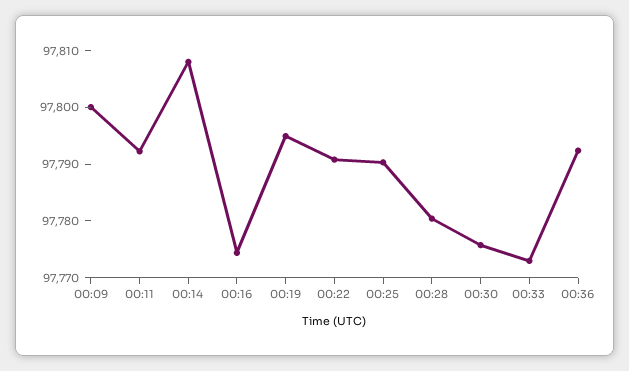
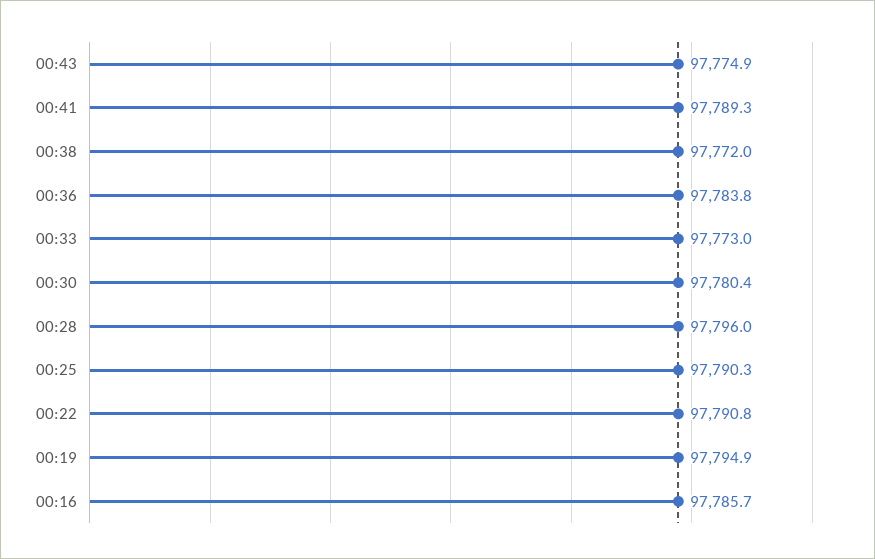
00:09: 97800 -> none
00:11: 97792 -> none
00:14: 97808 -> none
00:16: 97774 -> 97785.7
00:28: 97780 -> 97796
00:30: 97776 -> 97780.4
00:36: 97792 -> 97783.8
00:43: none -> 97774.9
00:41: none -> 97789.3
00:38: none -> 97772

